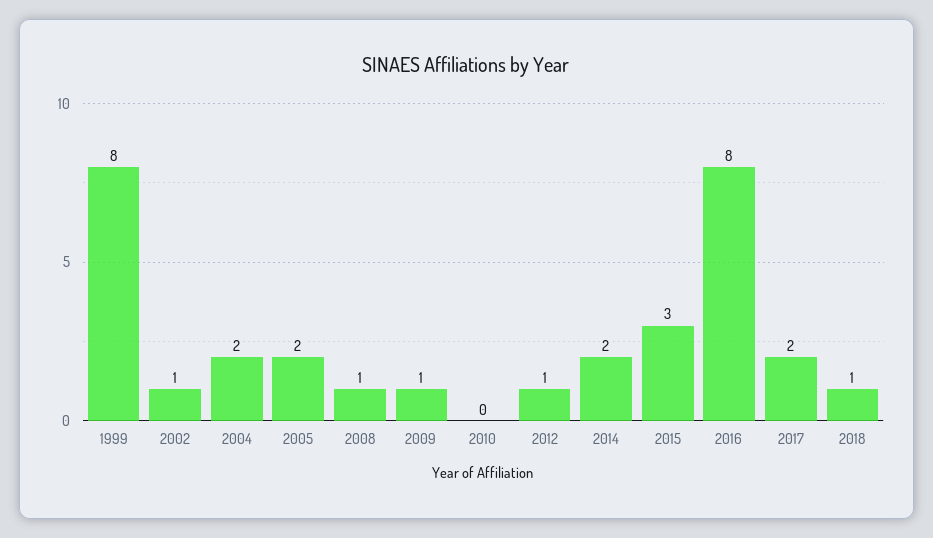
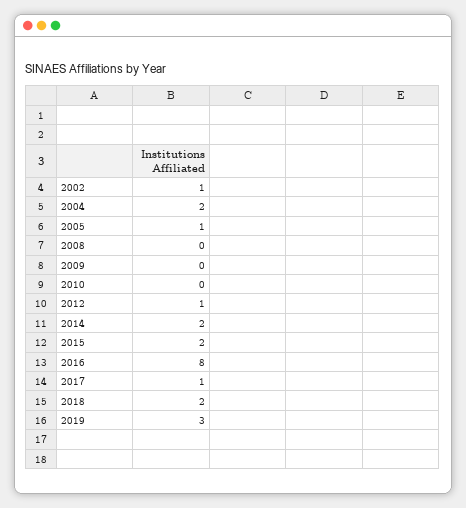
1999: 8 -> none
2005: 2 -> 1
2008: 1 -> 0
2009: 1 -> 0
2015: 3 -> 2
2017: 2 -> 1
2018: 1 -> 2
2019: none -> 3

